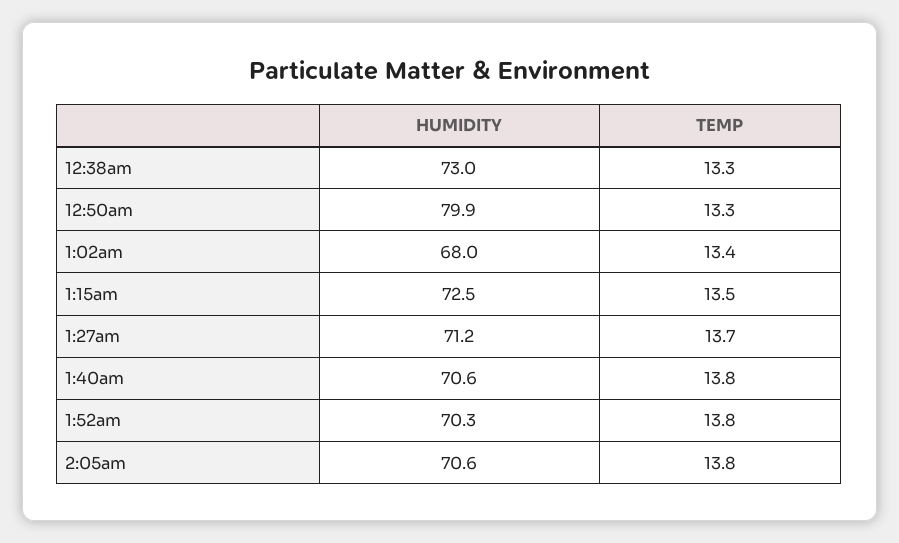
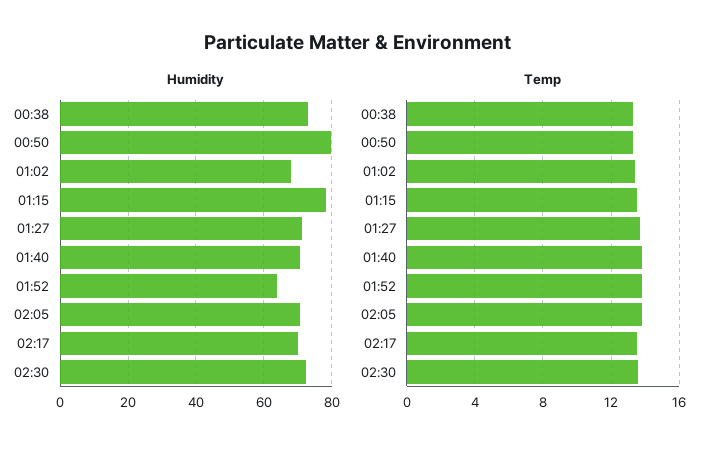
HUMIDITY, 1:15am: 72.5 -> 78
HUMIDITY, 1:52am: 70.3 -> 64
HUMIDITY, 02:17: none -> 70
HUMIDITY, 02:30: none -> 72
TEMP, 02:17: none -> 13.5
TEMP, 02:30: none -> 13.5

